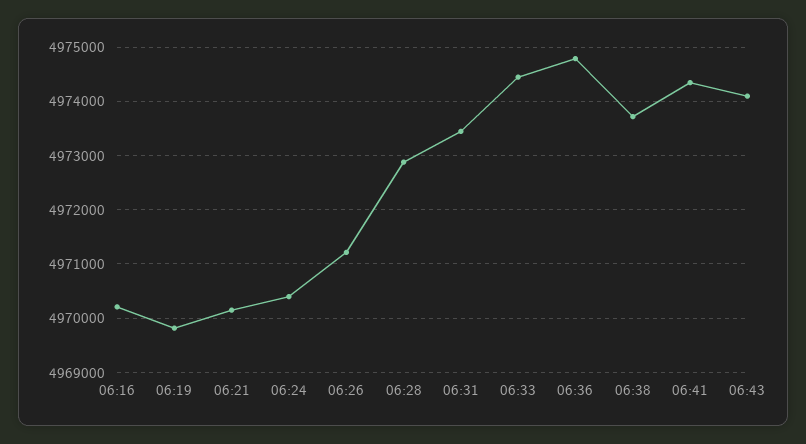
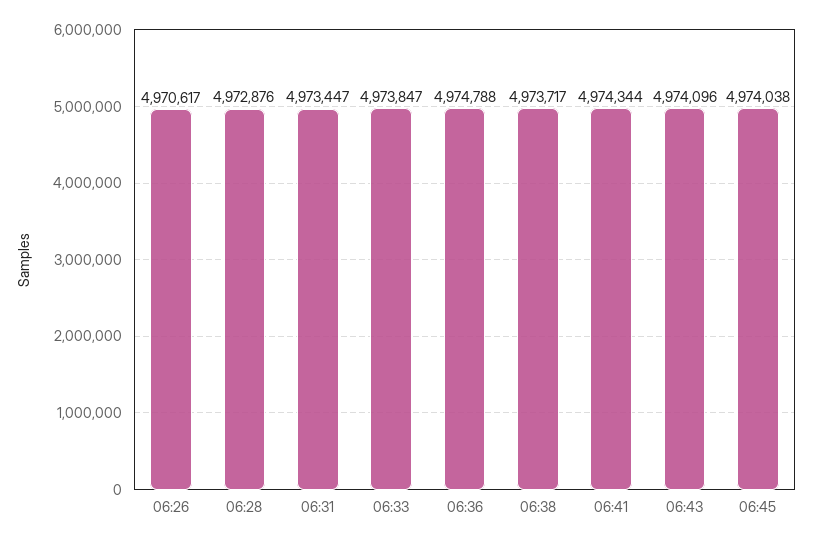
06:16: 4970200 -> none
06:19: 4969800 -> none
06:21: 4970200 -> none
06:24: 4970400 -> none
06:26: 4971200 -> 4970617
06:33: 4974400 -> 4973847
06:45: none -> 4974038

